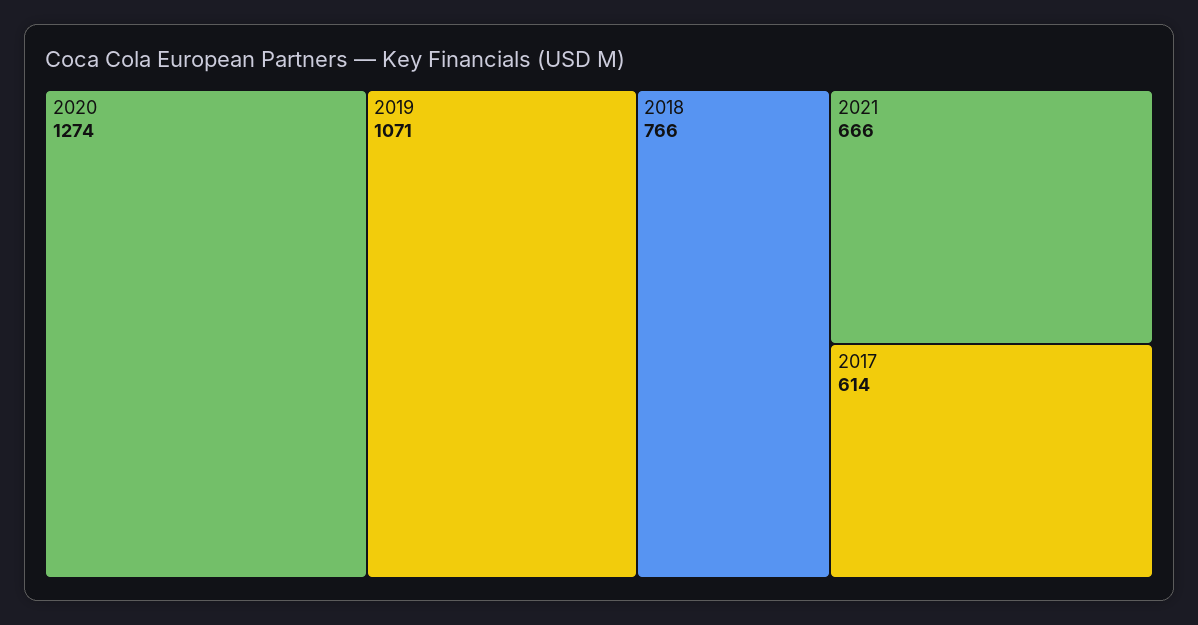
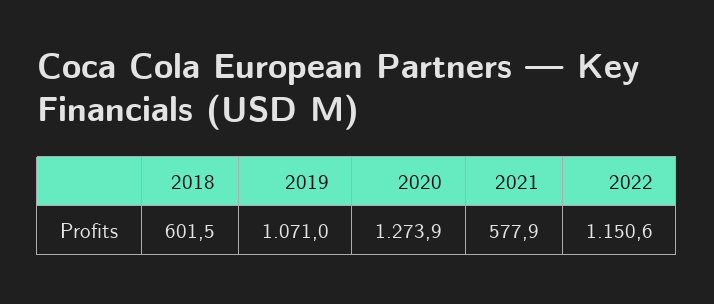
2018: 766 -> 601.5
2021: 666 -> 577.9
2017: 614 -> none
2022: none -> 1150.6

